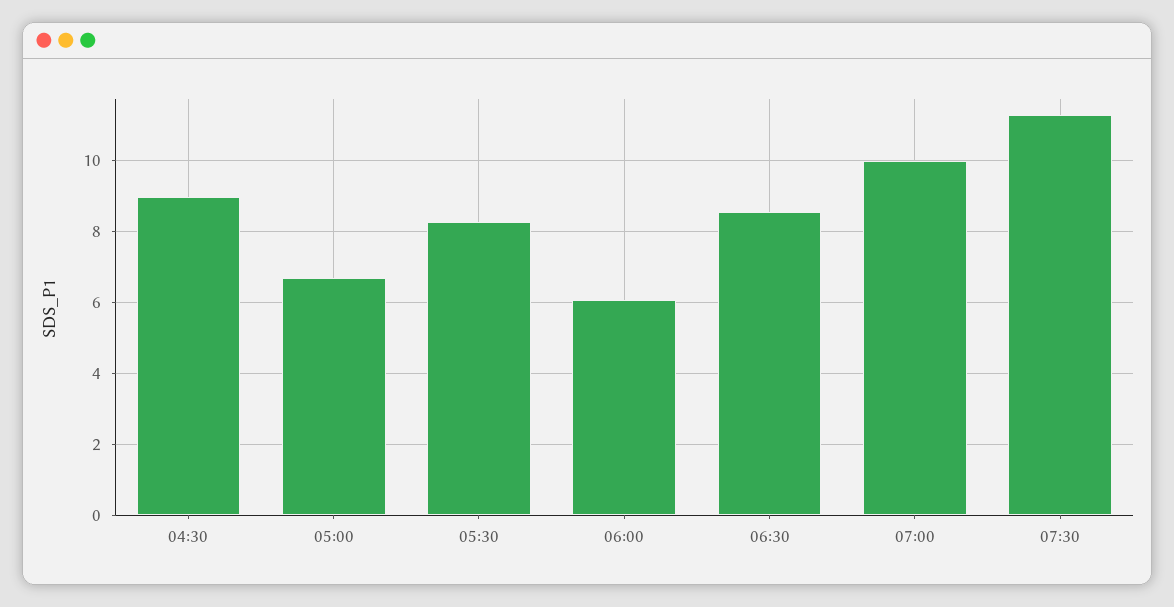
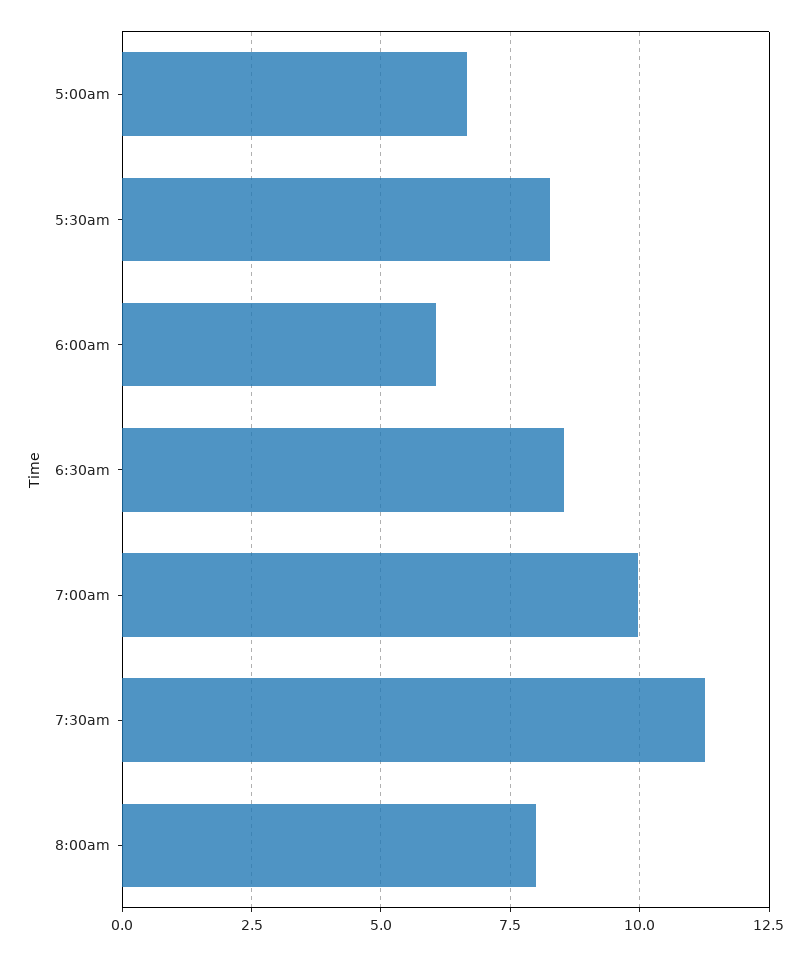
04:30: 9 -> none
8:00am: none -> 8

